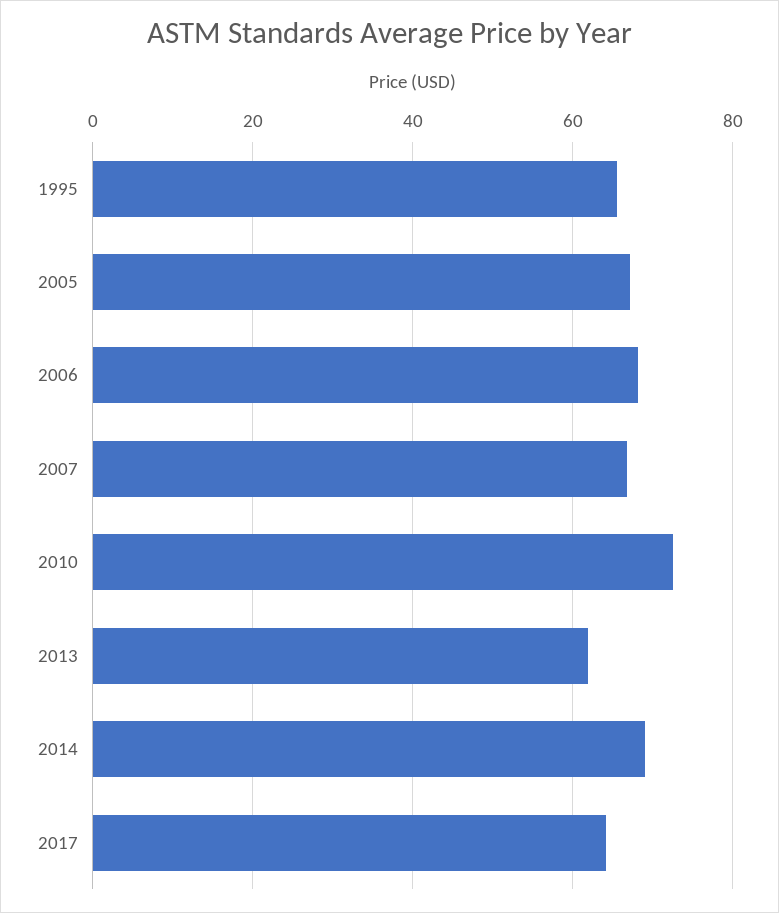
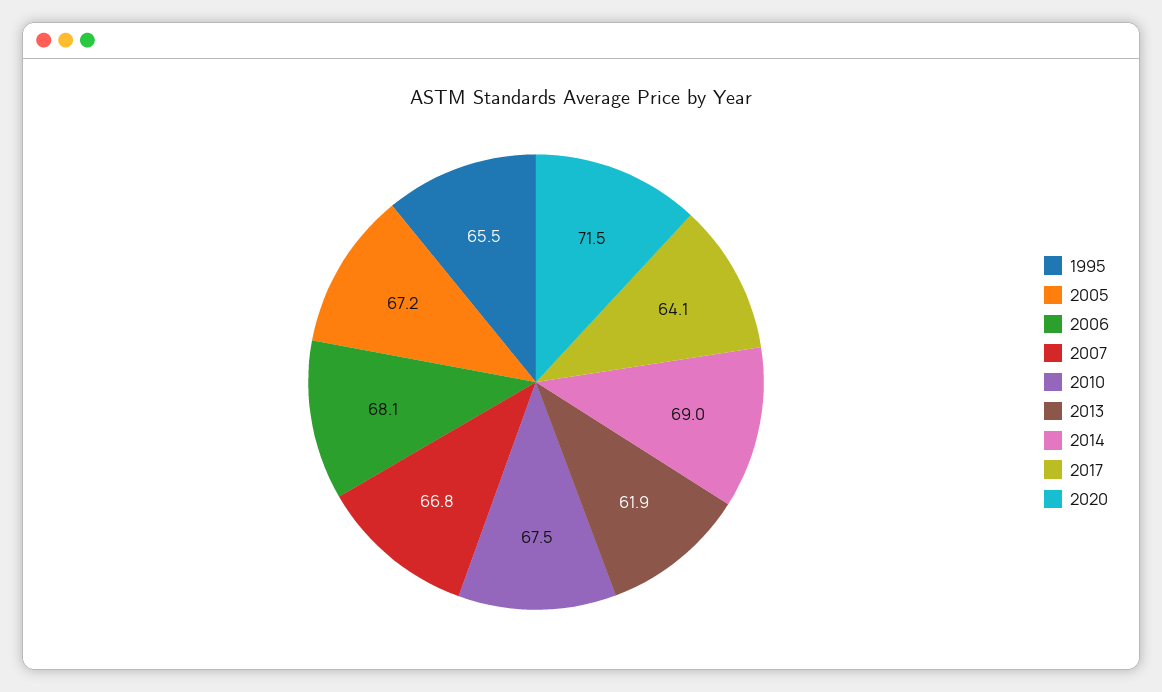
2010: 72 -> 67.5
2020: none -> 71.5

